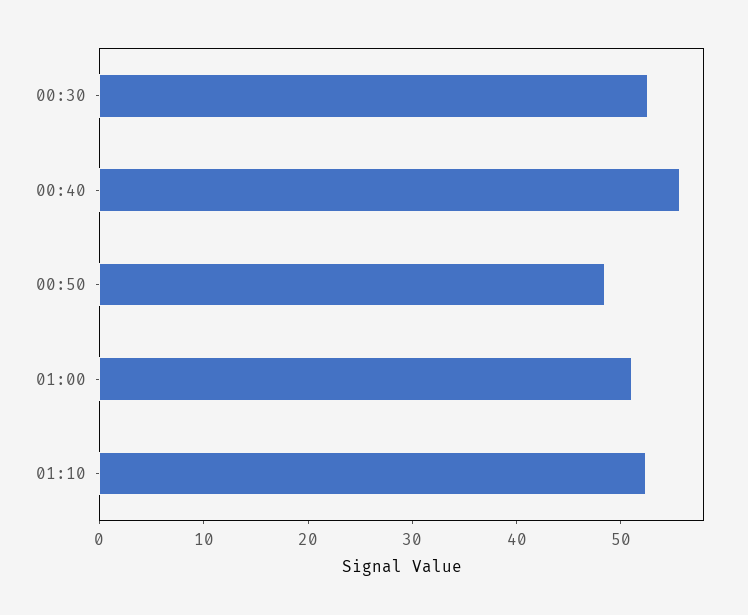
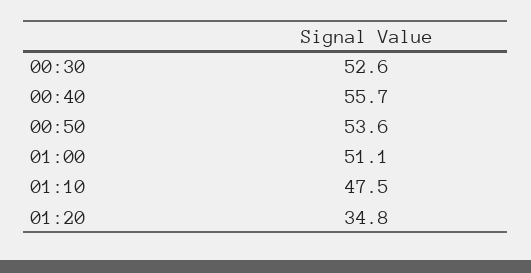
00:50: 48 -> 53.6
01:10: 52 -> 47.5
01:20: none -> 34.8

